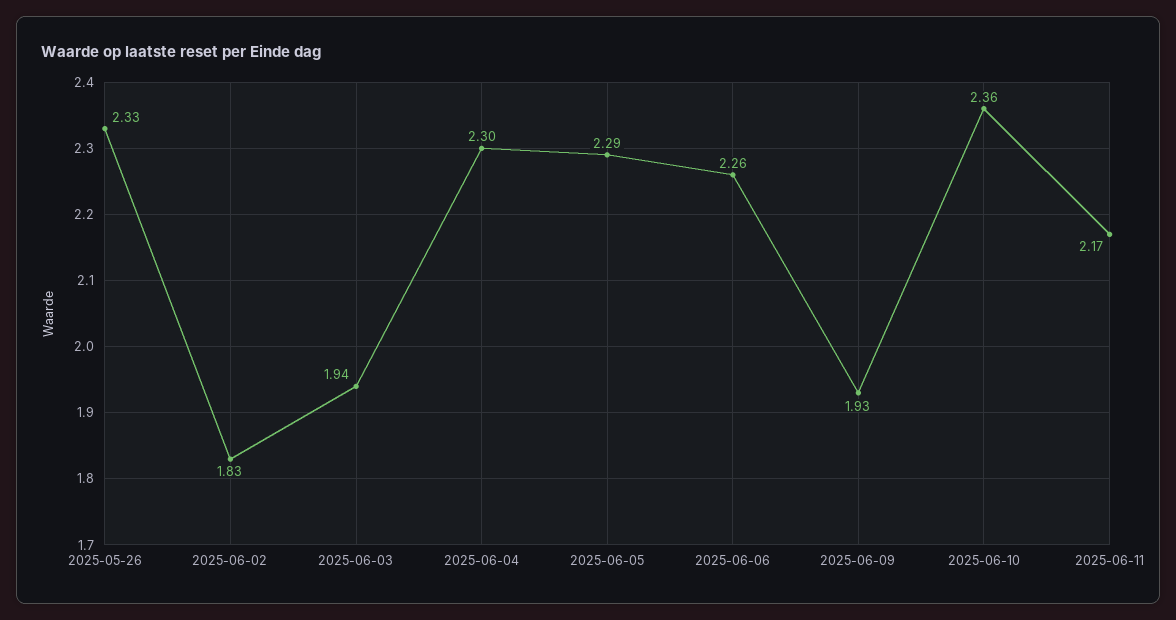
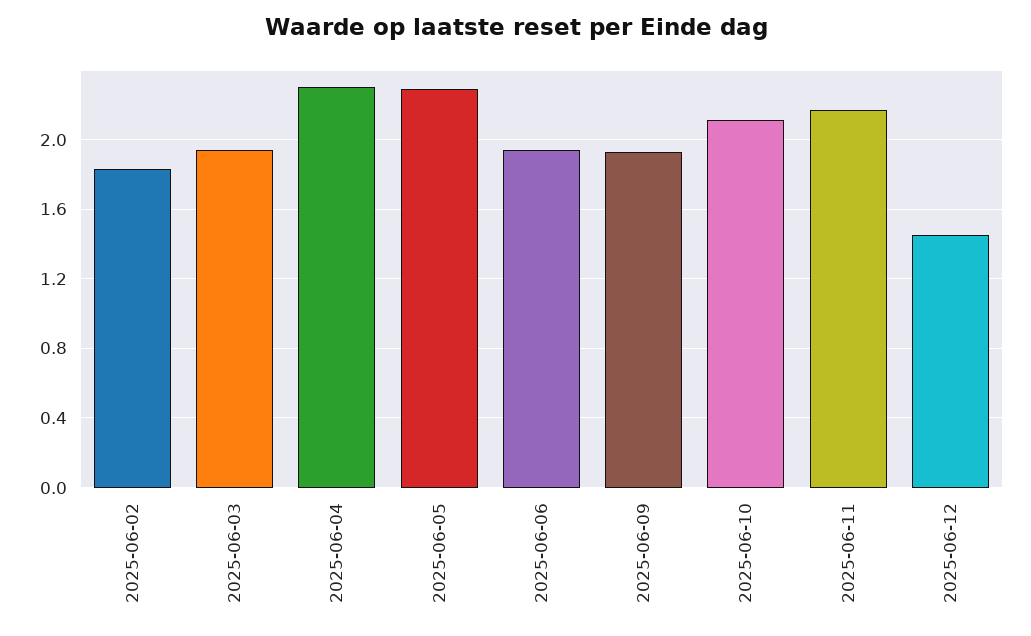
2025-05-26: 2.33 -> none
2025-06-06: 2.26 -> 1.95
2025-06-10: 2.36 -> 2.1
2025-06-12: none -> 1.45

